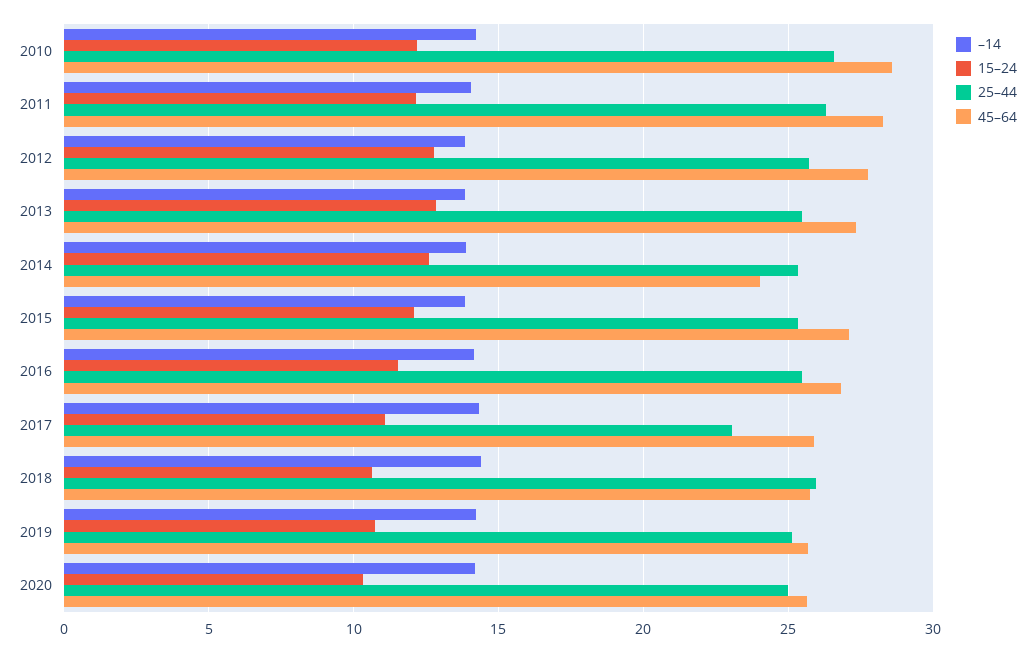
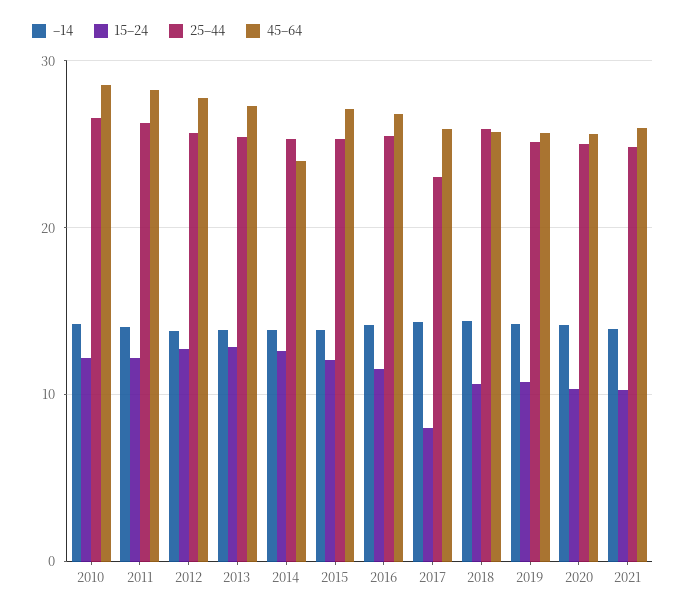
15–24, 2017: 11 -> 8
–14, 2021: none -> 14
15–24, 2021: none -> 10
25–44, 2021: none -> 25
45–64, 2021: none -> 26

